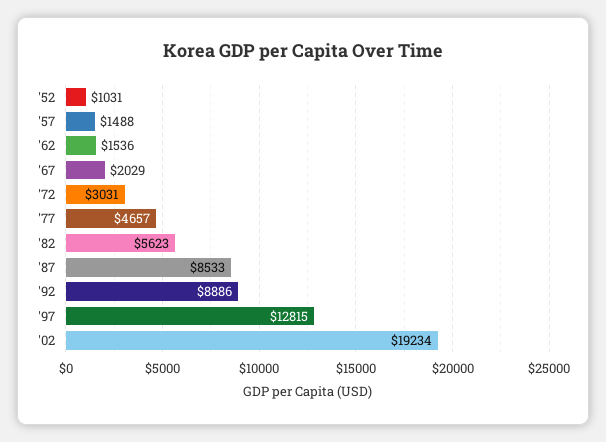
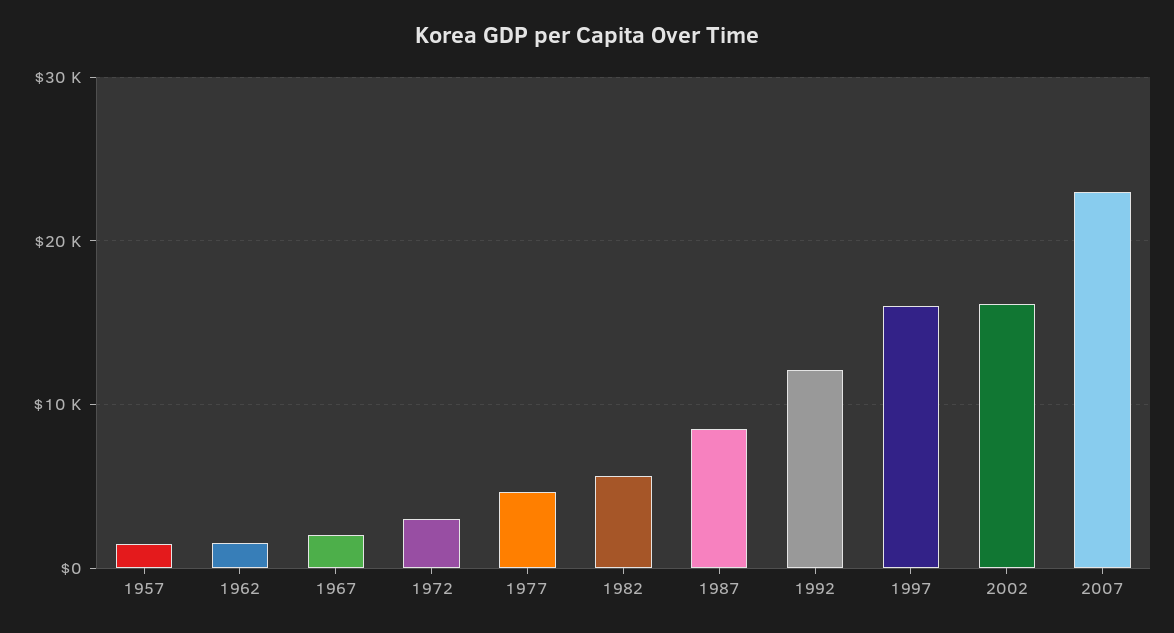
'52: 1031 -> none
'92: 8886 -> 12000
'97: 12815 -> 16000
'02: 19234 -> 16000
2007: none -> 23000

